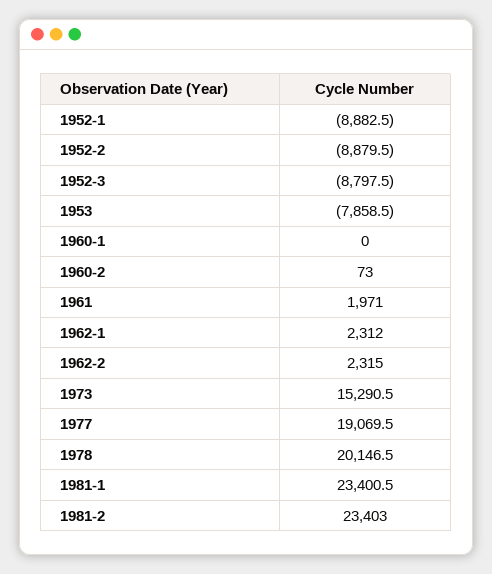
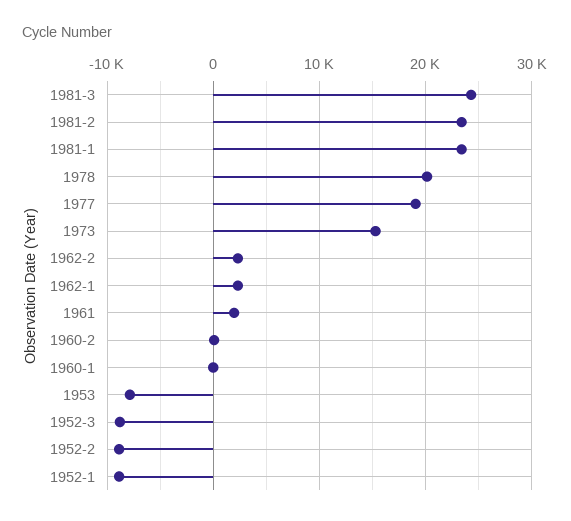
1981-3: none -> 24000

